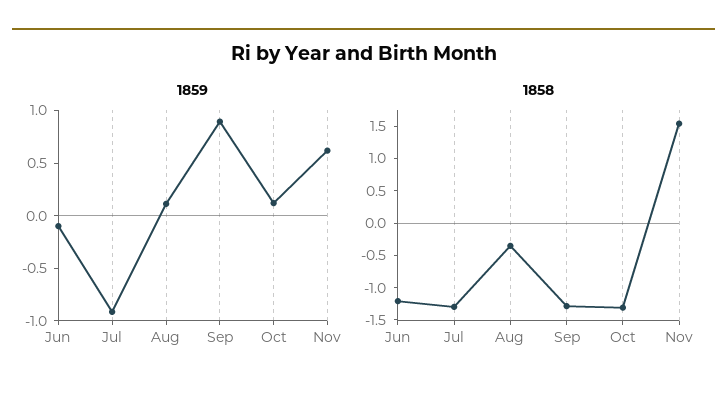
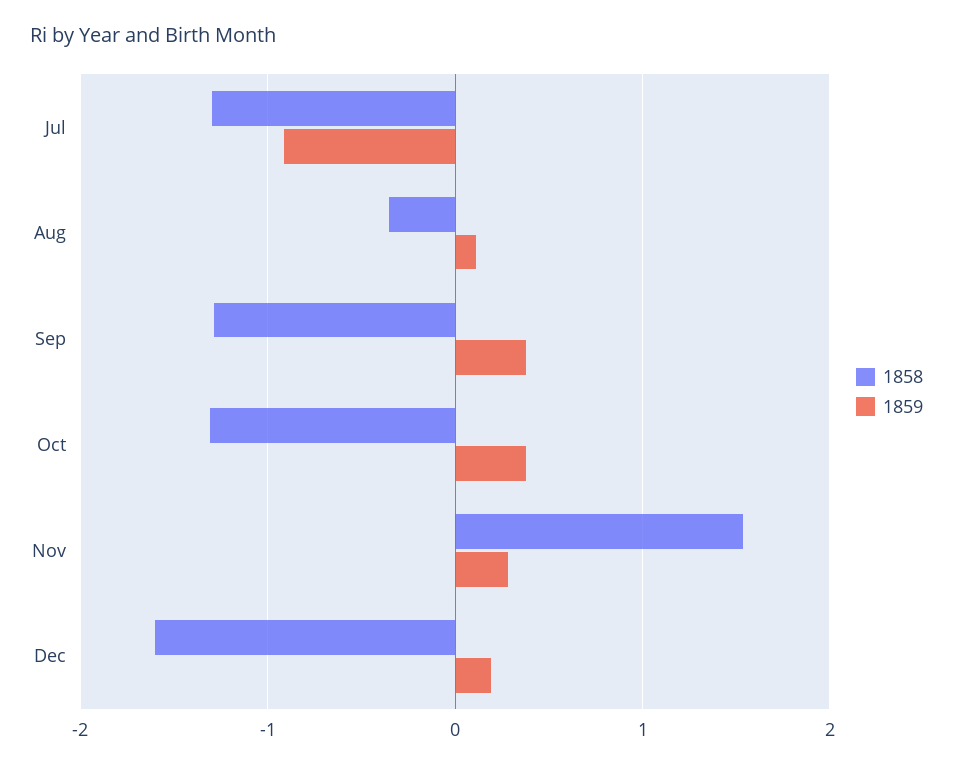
1859, Jun: -0.1 -> none
1859, Sep: 0.9 -> 0.4
1859, Oct: 0.1 -> 0.4
1859, Nov: 0.6 -> 0.3
1858, Jun: -1.25 -> none
1858, Dec: none -> -1.6
1859, Dec: none -> 0.2

